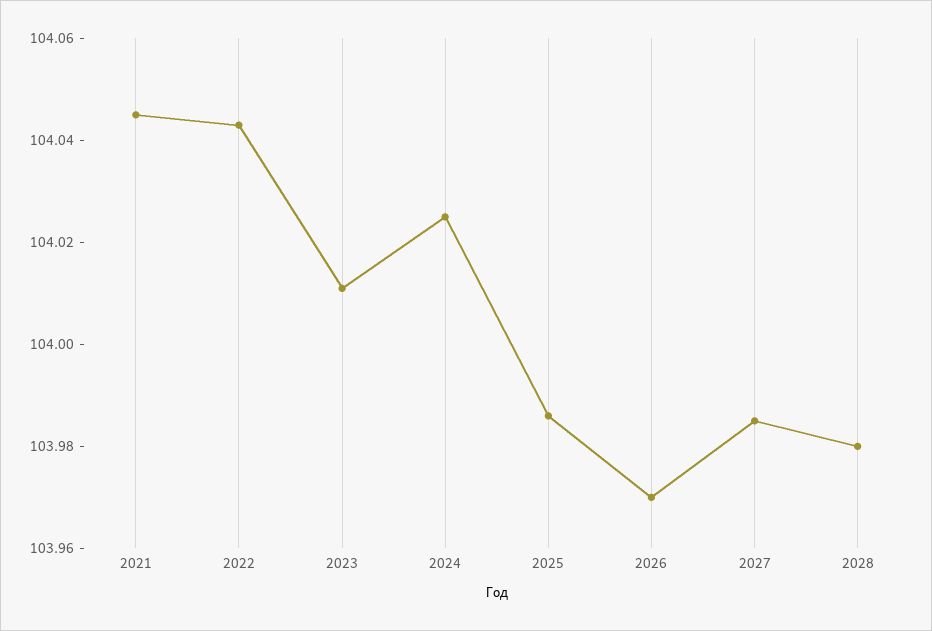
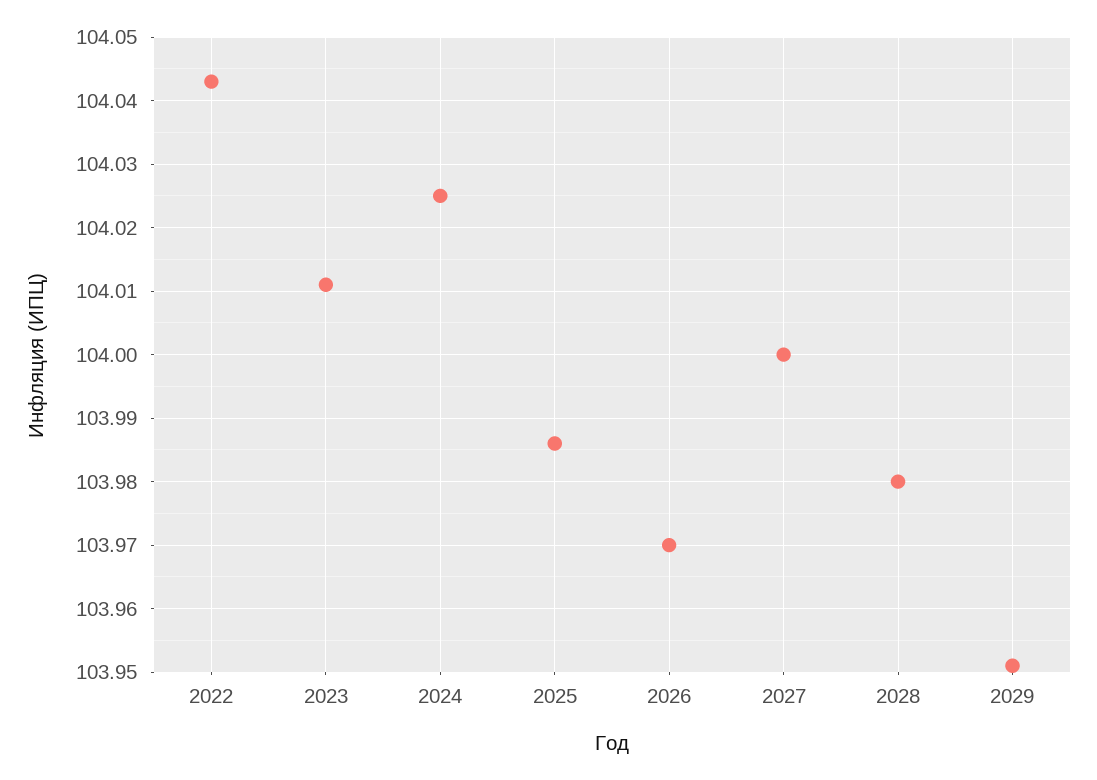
2021: 104.045 -> none
2027: 103.985 -> 104
2029: none -> 103.951

